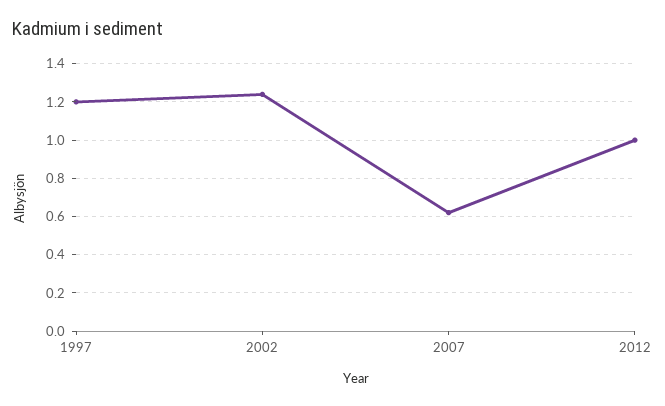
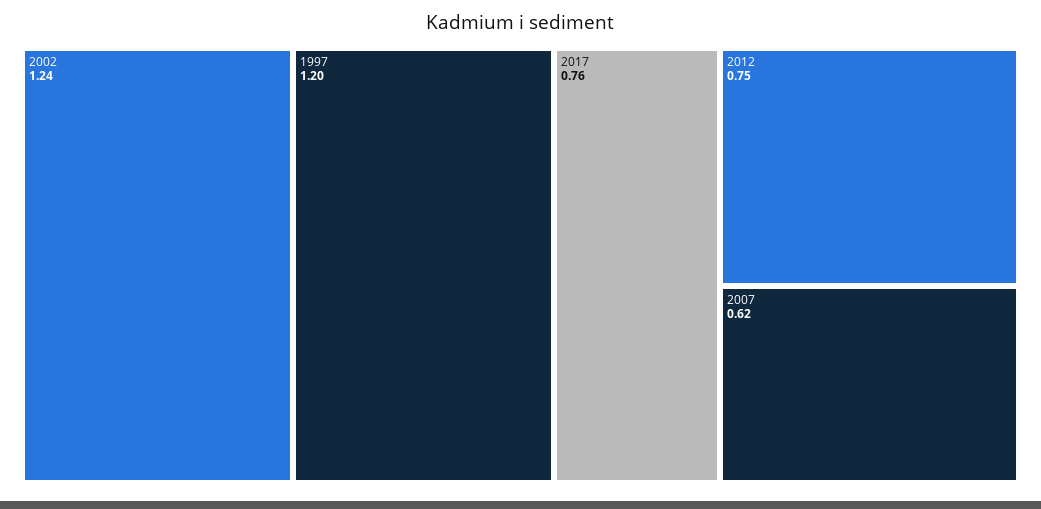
2012: 1 -> 0.75
2017: none -> 0.76

